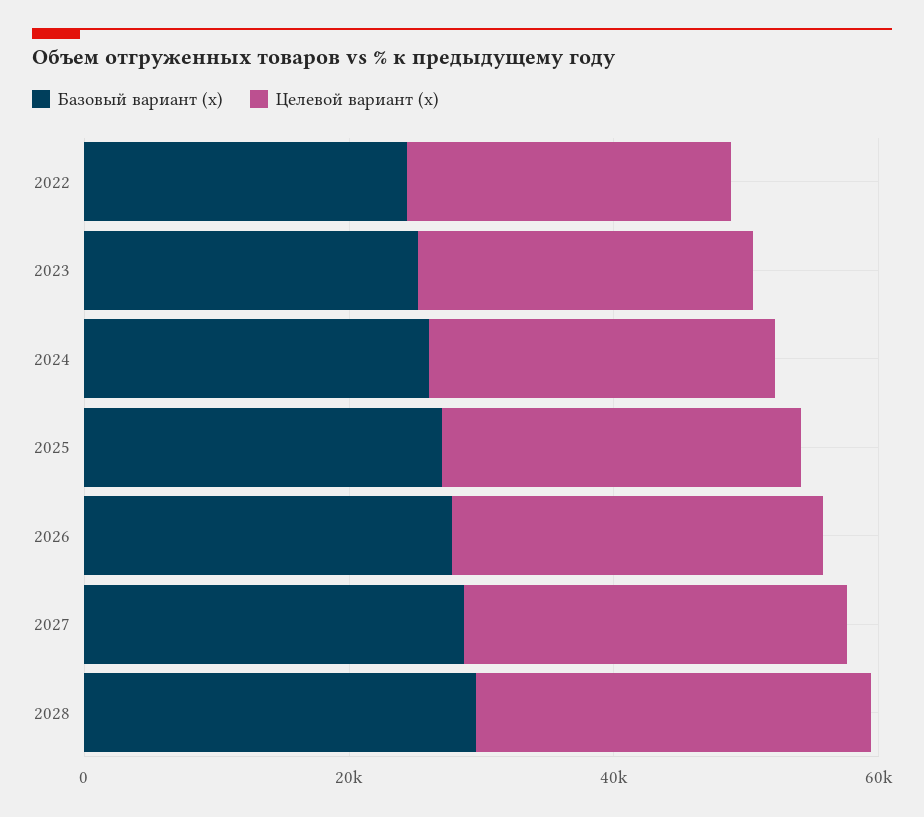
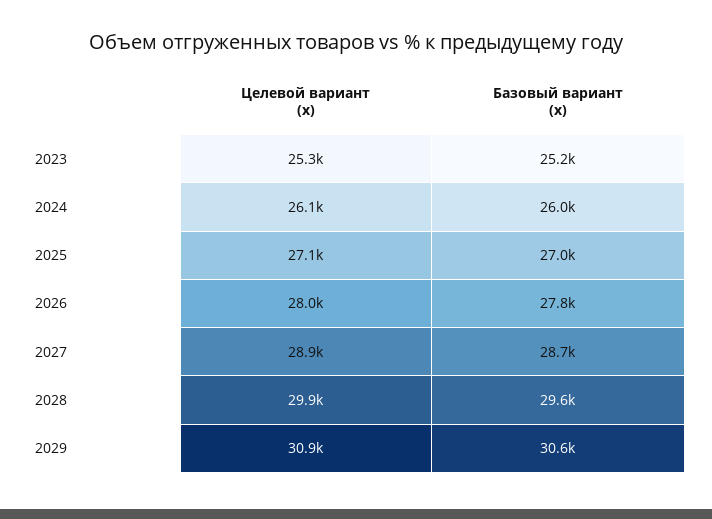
Базовый вариант (x), 2022: 25000 -> none
Целевой вариант (x), 2022: 25000 -> none
Целевой вариант (x), 2029: none -> 30900
Базовый вариант (x), 2029: none -> 30600

